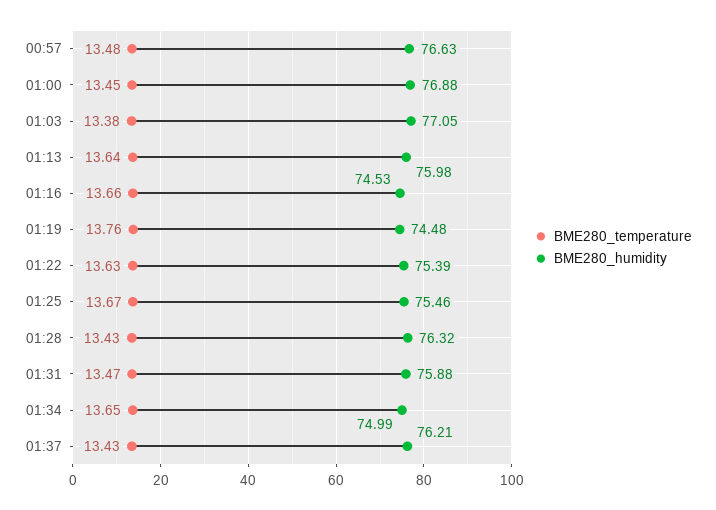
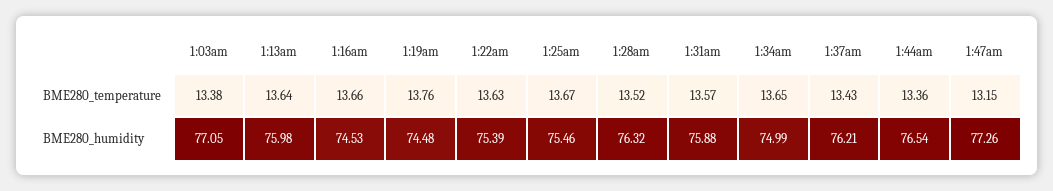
BME280_temperature, 00:57: 13.48 -> none
BME280_humidity, 00:57: 76.63 -> none
BME280_temperature, 01:00: 13.45 -> none
BME280_humidity, 01:00: 76.88 -> none
BME280_temperature, 01:28: 13.43 -> 13.52
BME280_temperature, 01:31: 13.47 -> 13.57
BME280_temperature, 1:44am: none -> 13.36
BME280_temperature, 1:47am: none -> 13.15
BME280_humidity, 1:44am: none -> 76.54
BME280_humidity, 1:47am: none -> 77.26

